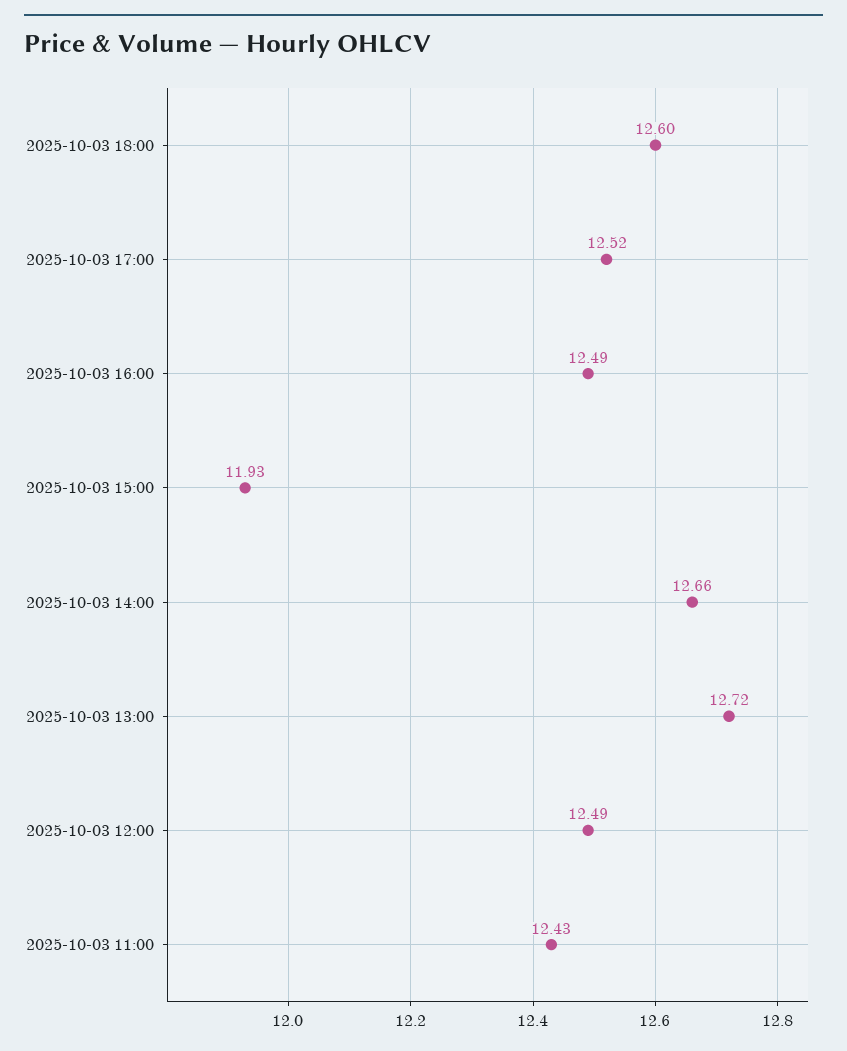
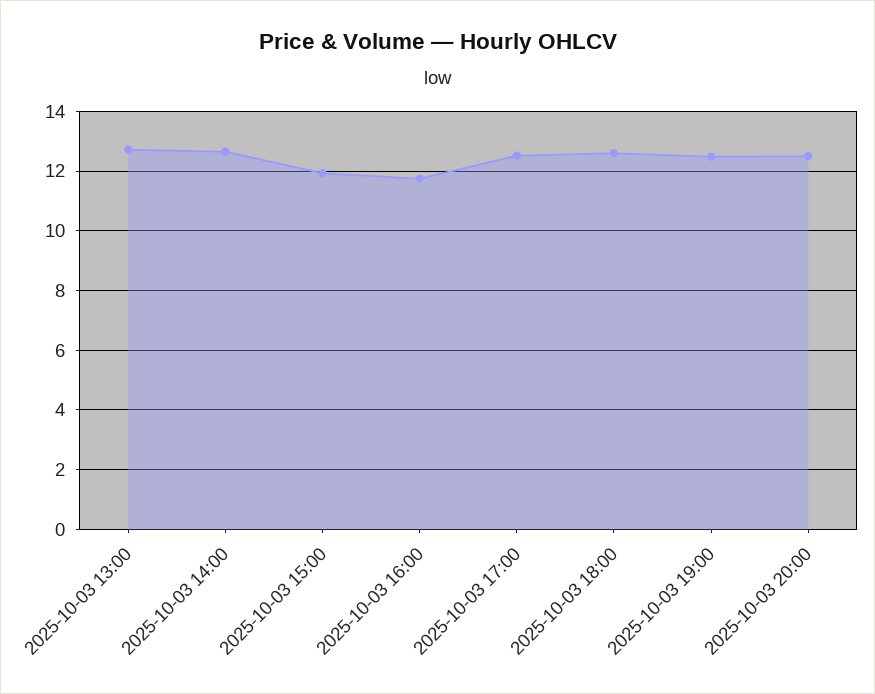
2025-10-03 16:00: 12.49 -> 11.75
2025-10-03 12:00: 12.49 -> none
2025-10-03 11:00: 12.43 -> none
2025-10-03 19:00: none -> 12.5
2025-10-03 20:00: none -> 12.5

